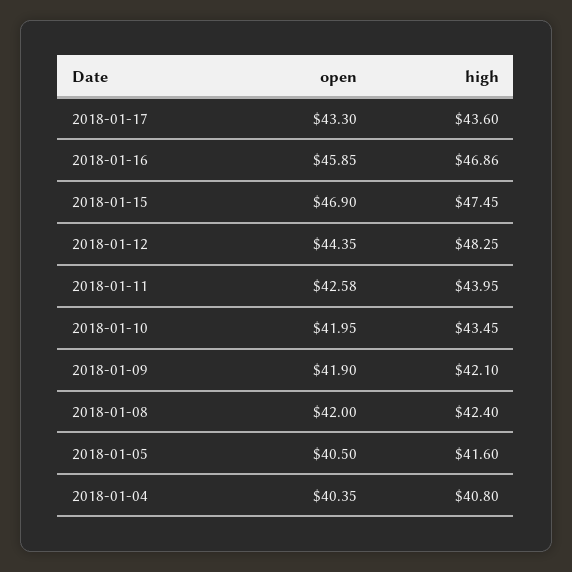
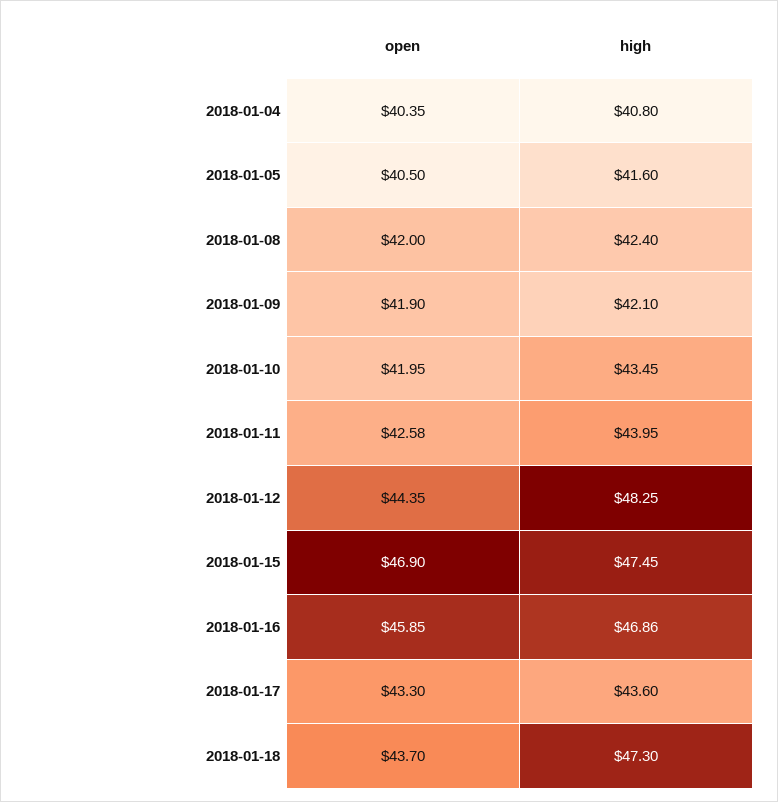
open, 2018-01-18: none -> 43.7
high, 2018-01-18: none -> 47.3

